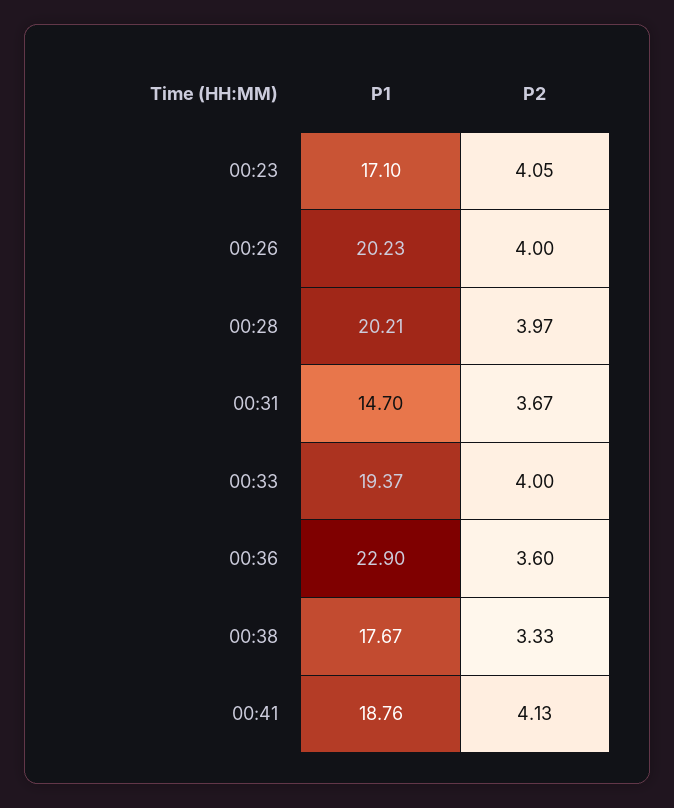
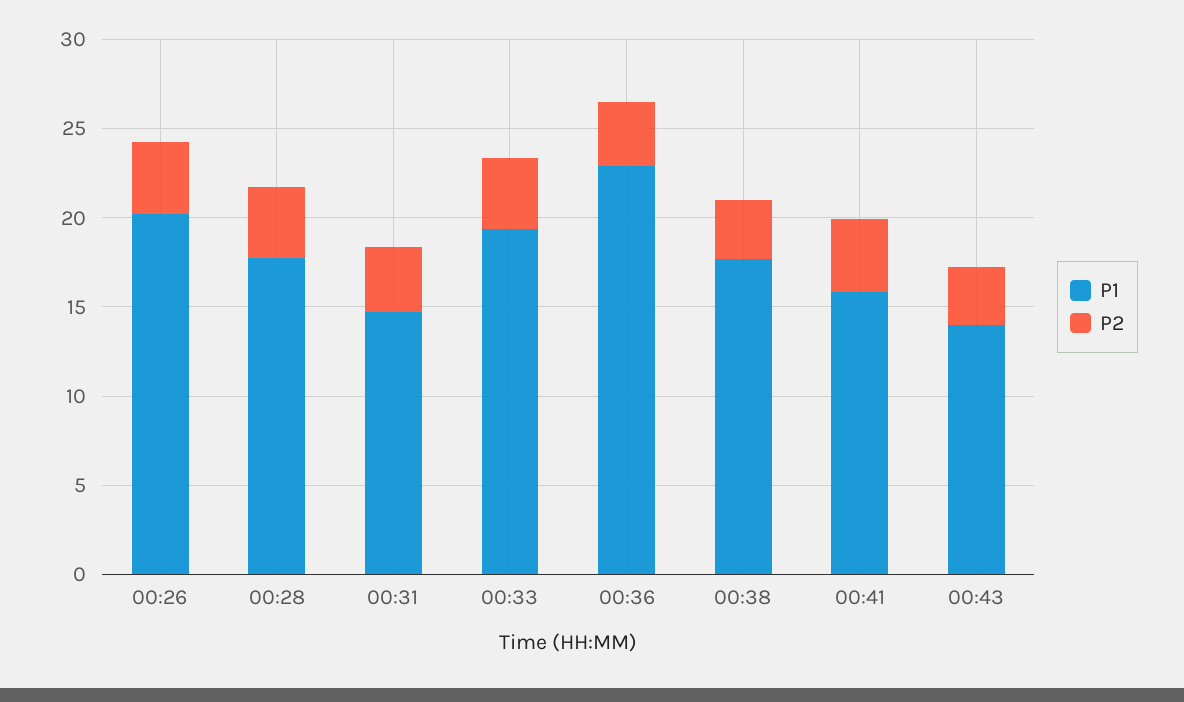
P1, 00:23: 17.1 -> none
P2, 00:23: 4.05 -> none
P1, 00:28: 20.21 -> 18
P1, 00:41: 18.76 -> 16
P1, 00:43: none -> 14
P2, 00:43: none -> 3

